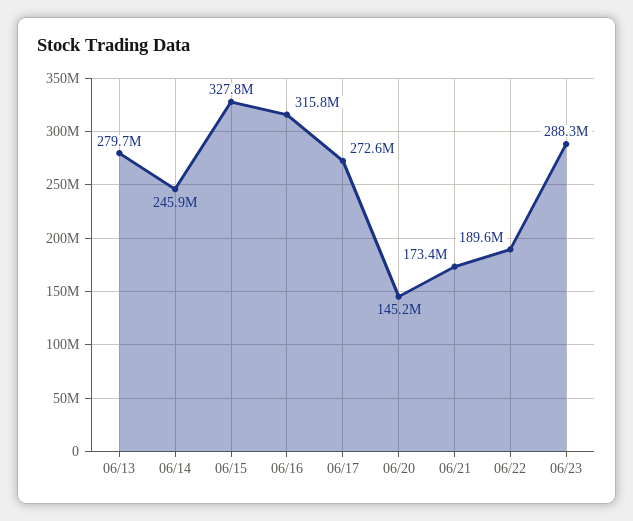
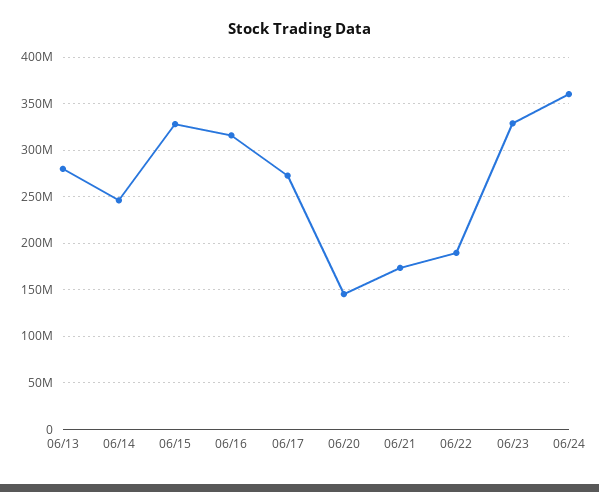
06/23: 288300000 -> 330000000
06/24: none -> 360000000

